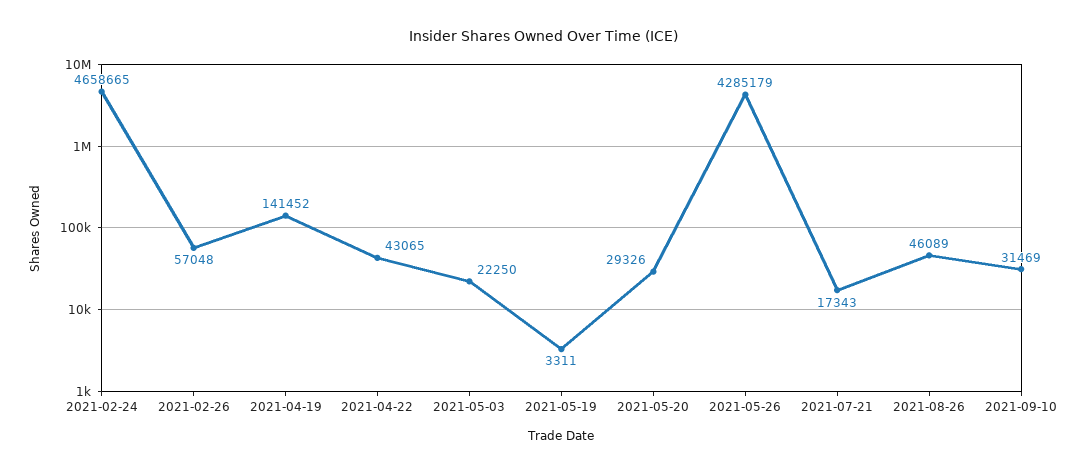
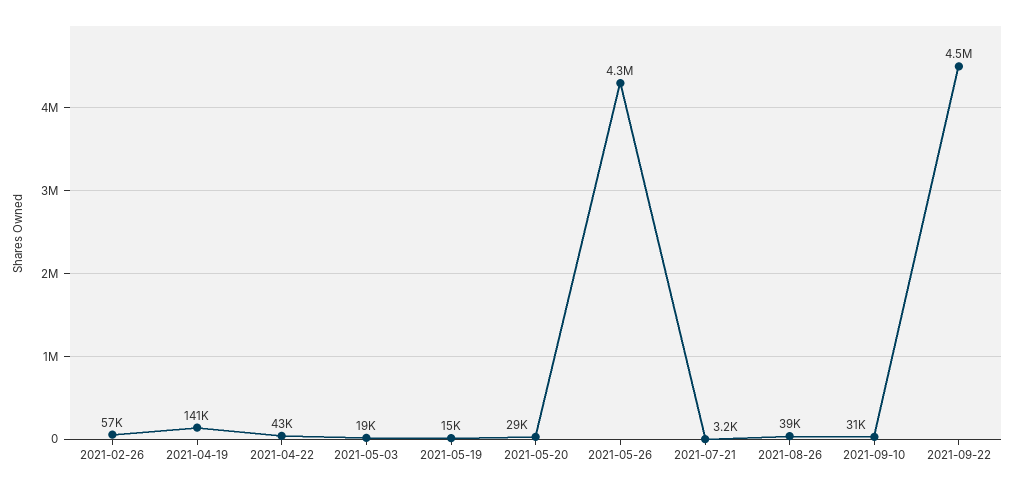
2021-02-24: 4658665 -> none
2021-05-03: 22250 -> 19000
2021-05-19: 3311 -> 15000
2021-07-21: 17343 -> 3200
2021-08-26: 46089 -> 39000
2021-09-22: none -> 4500000

